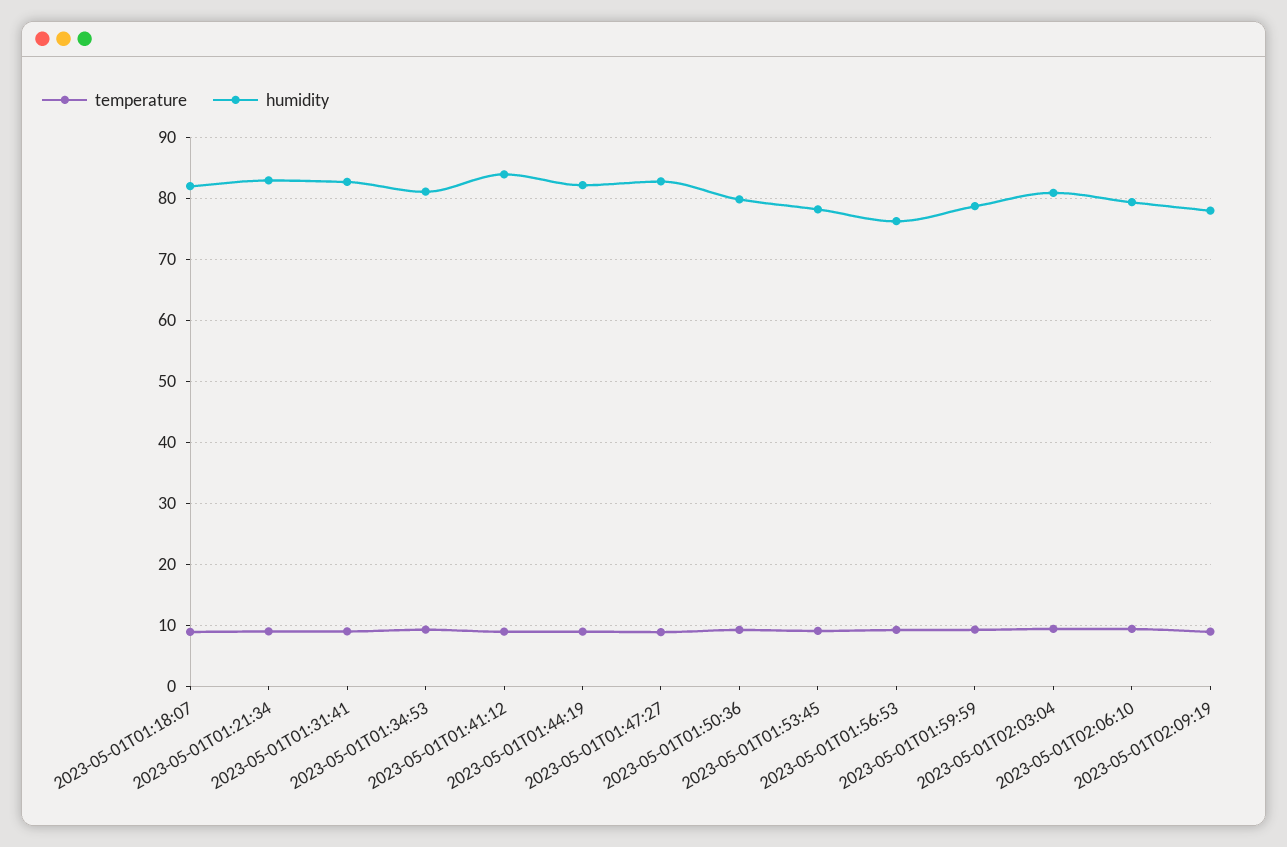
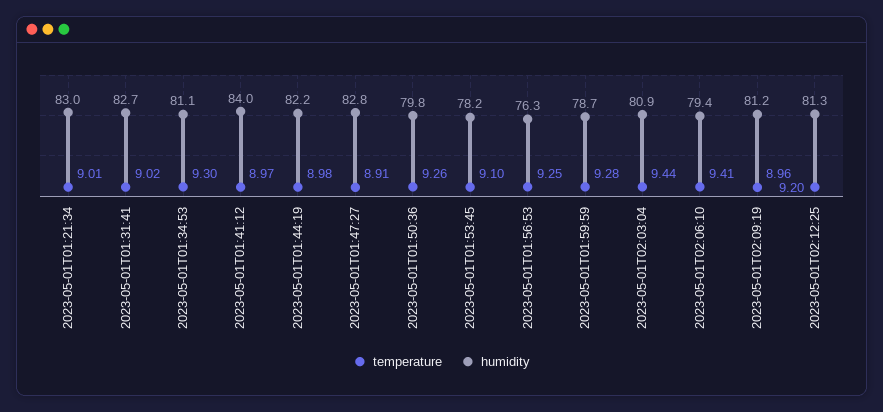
temperature, 2023-05-01T01:18:07: 9 -> none
humidity, 2023-05-01T01:18:07: 82 -> none
humidity, 2023-05-01T02:09:19: 78 -> 81.2
temperature, 2023-05-01T02:12:25: none -> 9.2
humidity, 2023-05-01T02:12:25: none -> 81.3

